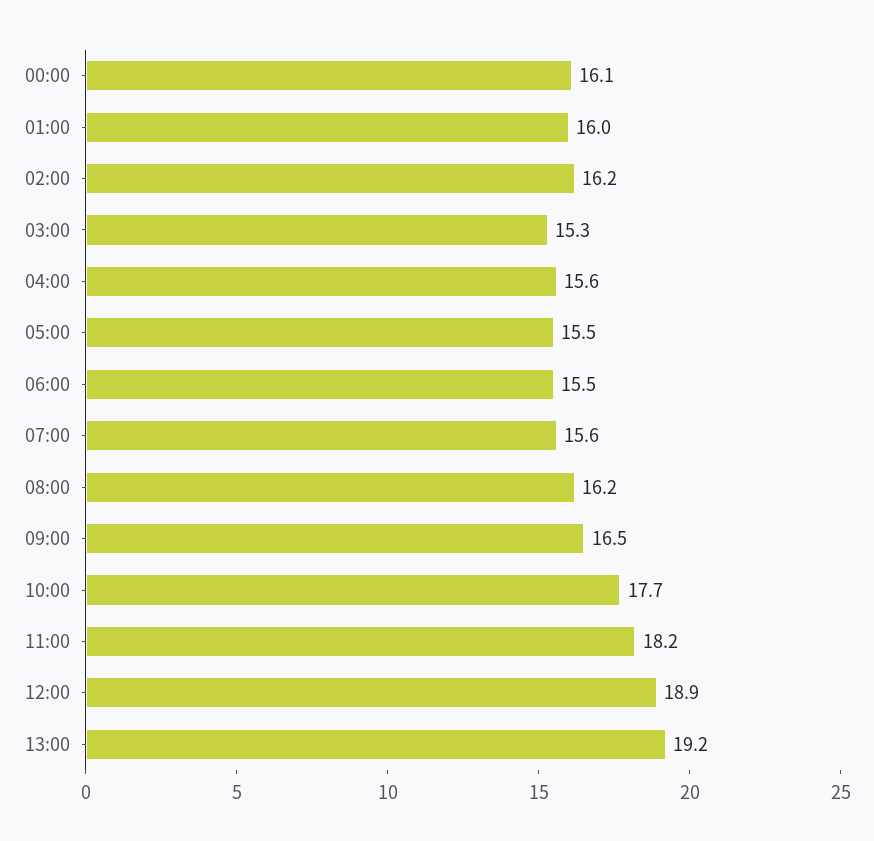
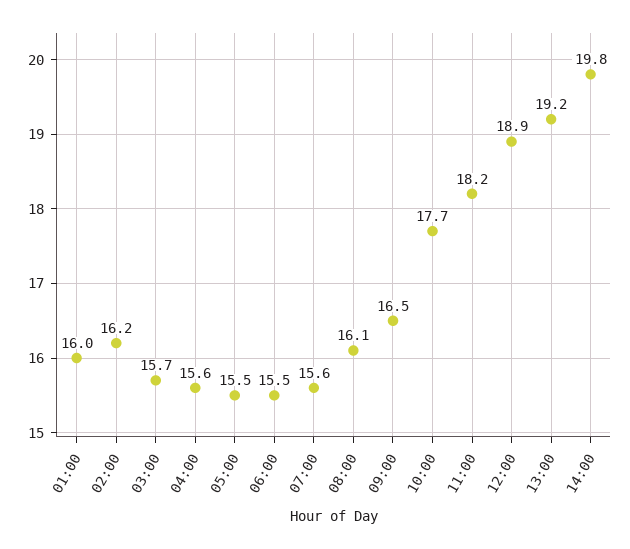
00:00: 16.1 -> none
03:00: 15.3 -> 15.7
08:00: 16.2 -> 16.1
14:00: none -> 19.8

